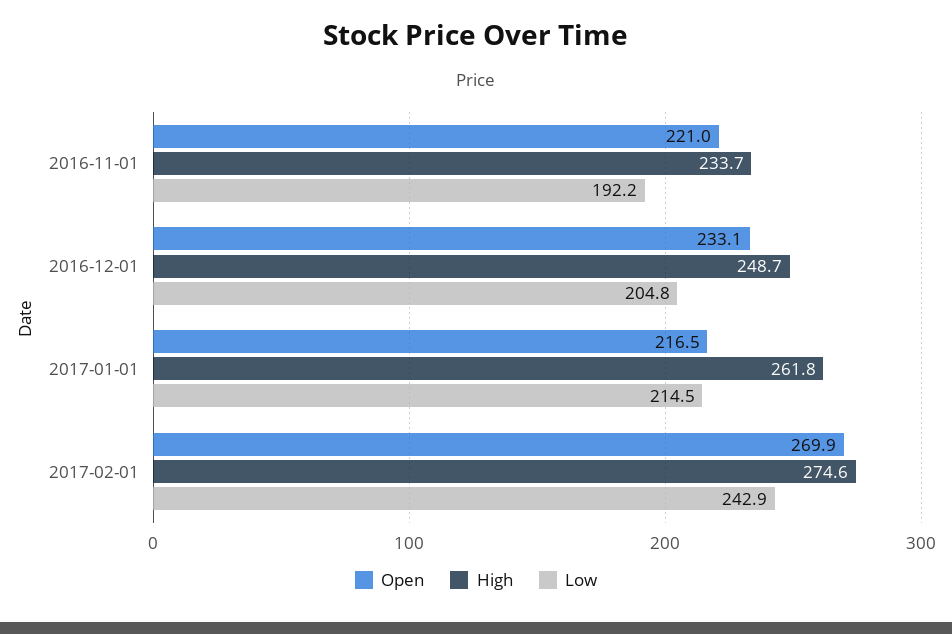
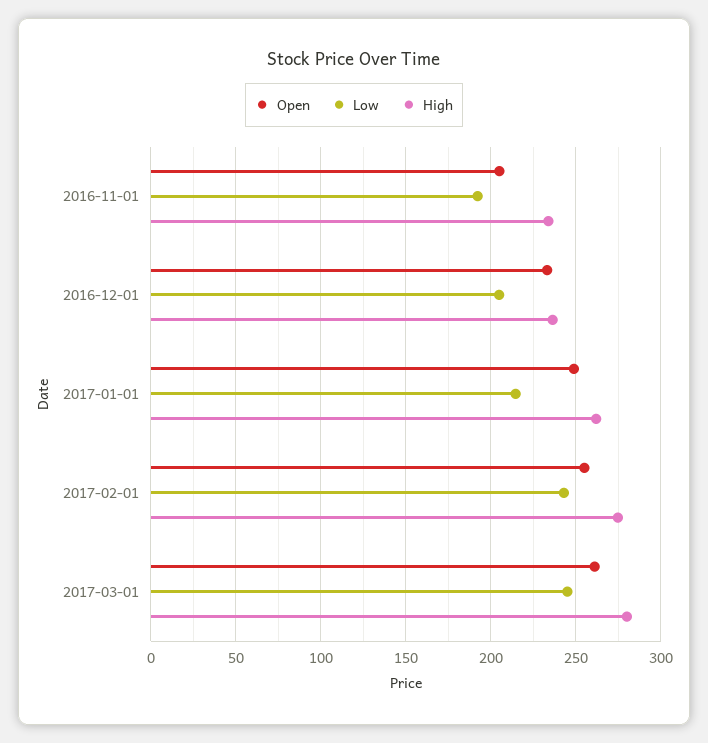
Open, 2016-11-01: 221 -> 205
High, 2016-12-01: 248.7 -> 235
Open, 2017-01-01: 216.5 -> 250
Open, 2017-02-01: 269.9 -> 255
Open, 2017-03-01: none -> 260
Low, 2017-03-01: none -> 245
High, 2017-03-01: none -> 280

